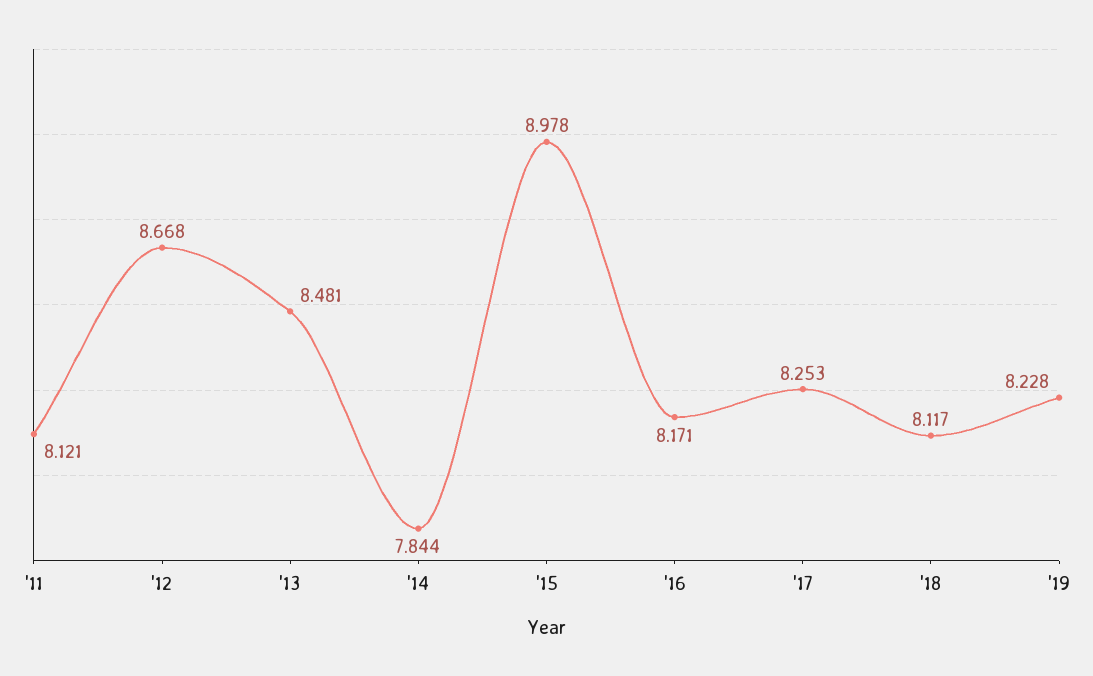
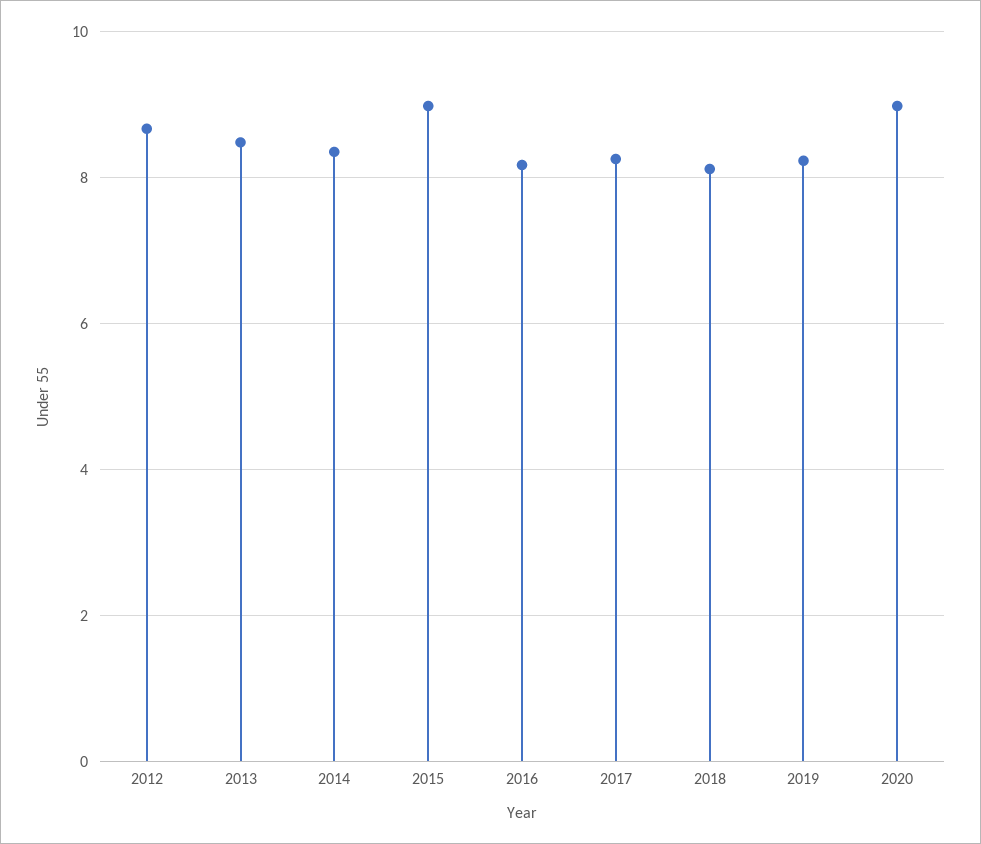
'11: 8.121 -> none
'14: 7.844 -> 8.4
2020: none -> 9

